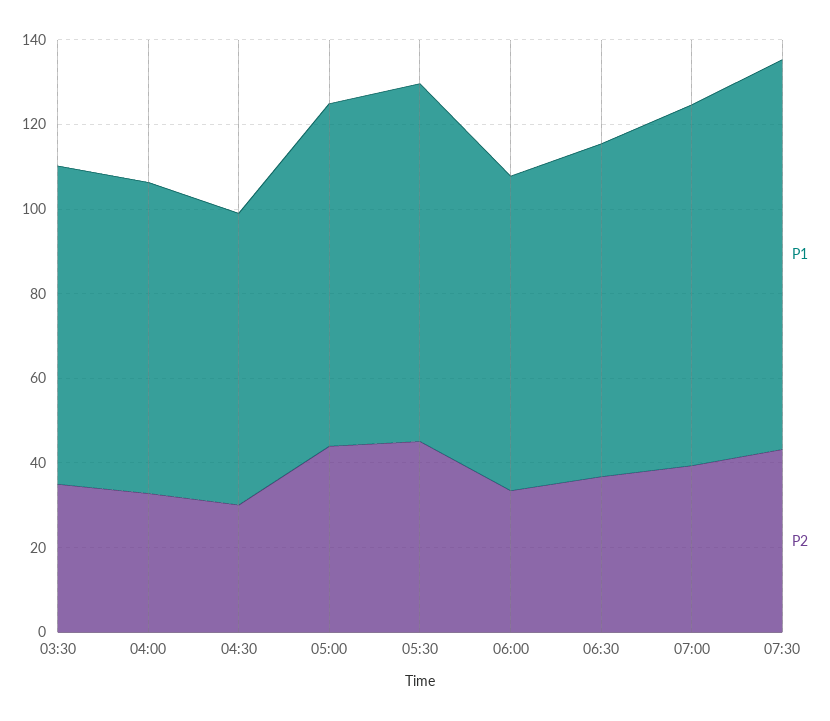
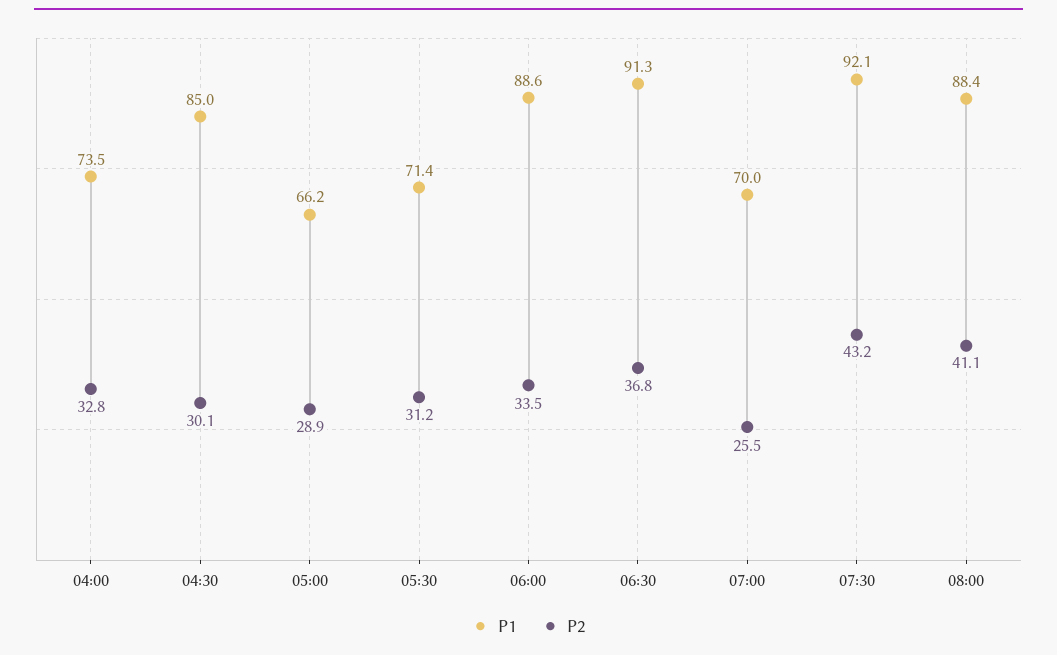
P1, 03:30: 75 -> none
P2, 03:30: 35 -> none
P1, 04:30: 70 -> 85
P1, 05:00: 80 -> 66.2
P2, 05:00: 45 -> 28.9
P1, 05:30: 85 -> 71.4
P2, 05:30: 45 -> 31.2
P1, 06:00: 75 -> 88.6
P1, 06:30: 80 -> 91.3
P1, 07:00: 85 -> 70
P2, 07:00: 40 -> 25.5
P1, 08:00: none -> 88.4
P2, 08:00: none -> 41.1

